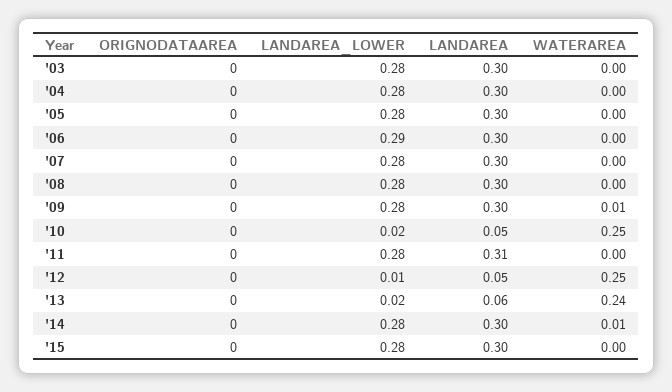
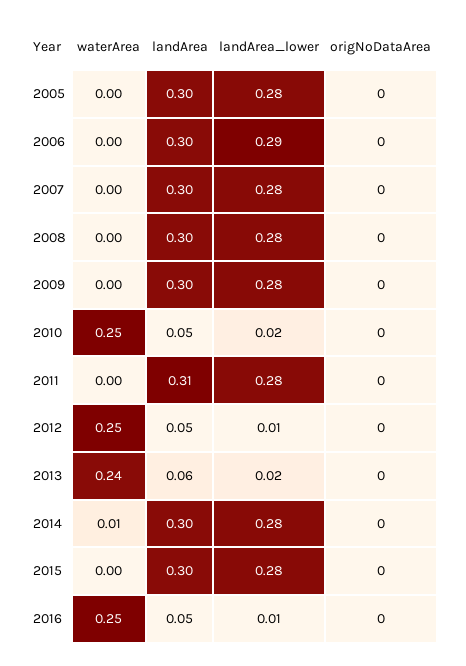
ORIGNODATAAREA, '03: 0 -> none
LANDAREA_LOWER, '03: 0.28 -> none
LANDAREA, '03: 0.3 -> none
WATERAREA, '03: 0 -> none
ORIGNODATAAREA, '04: 0 -> none
LANDAREA_LOWER, '04: 0.28 -> none
LANDAREA, '04: 0.3 -> none
WATERAREA, '04: 0 -> none
WATERAREA, '09: 0.01 -> 0
WATERAREA, 2016: none -> 0.25
LANDAREA, 2016: none -> 0.05
LANDAREA_LOWER, 2016: none -> 0.01
ORIGNODATAAREA, 2016: none -> 0

